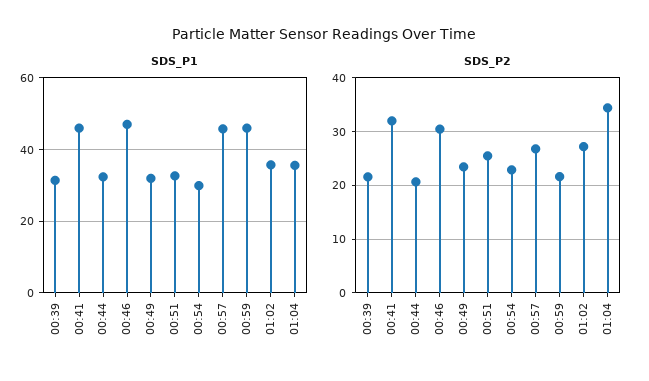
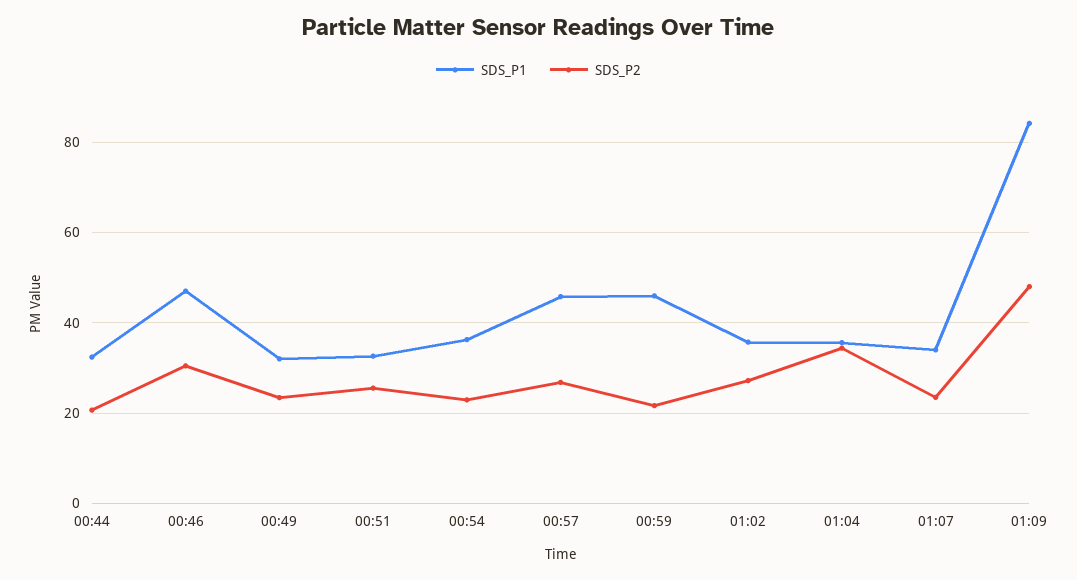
SDS_P1, 00:39: 32 -> none
SDS_P1, 00:41: 46 -> none
SDS_P1, 00:54: 30 -> 36
SDS_P2, 00:39: 22 -> none
SDS_P2, 00:41: 32 -> none
SDS_P1, 01:07: none -> 34
SDS_P2, 01:07: none -> 24
SDS_P1, 01:09: none -> 84
SDS_P2, 01:09: none -> 48

